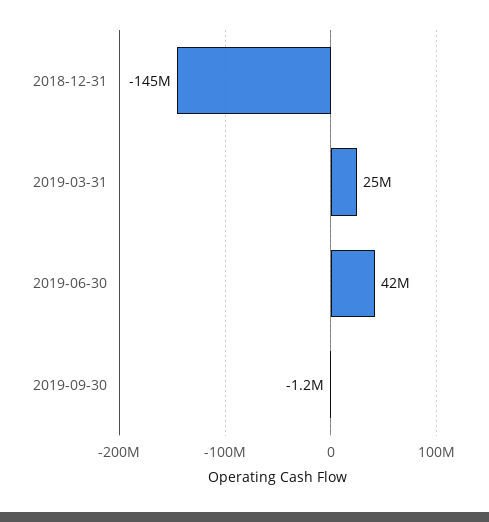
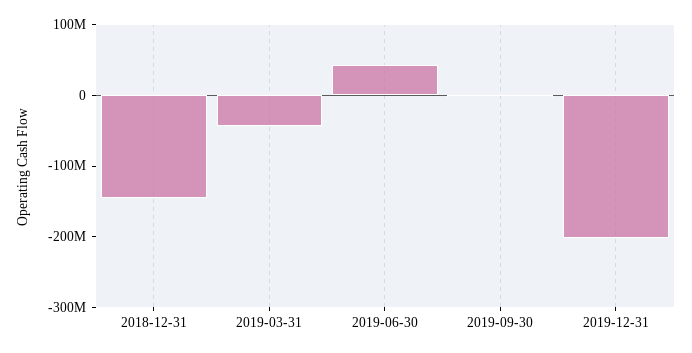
2019-03-31: 25000000 -> -40000000
2019-12-31: none -> -200000000

